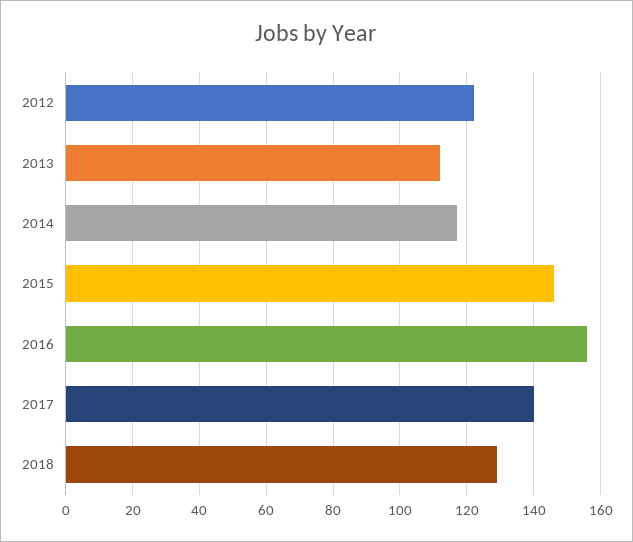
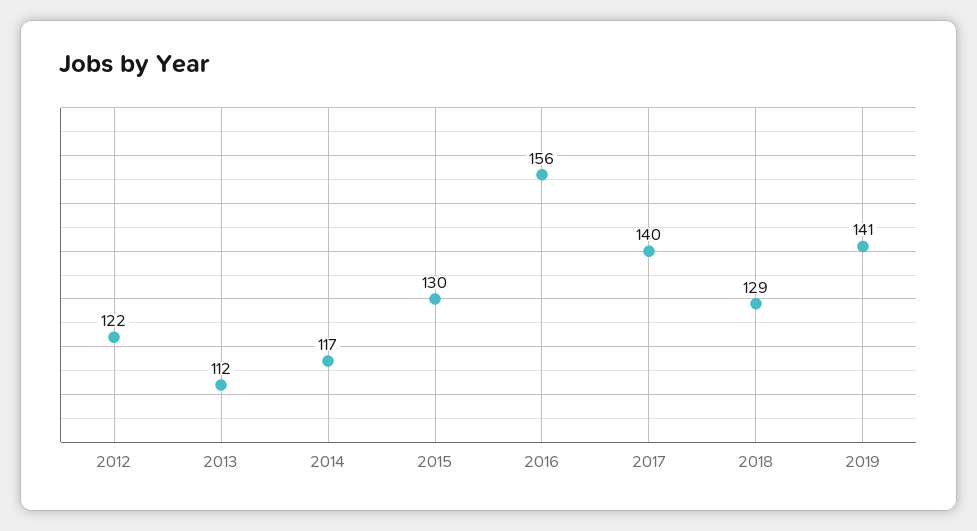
2015: 145 -> 130
2019: none -> 141

